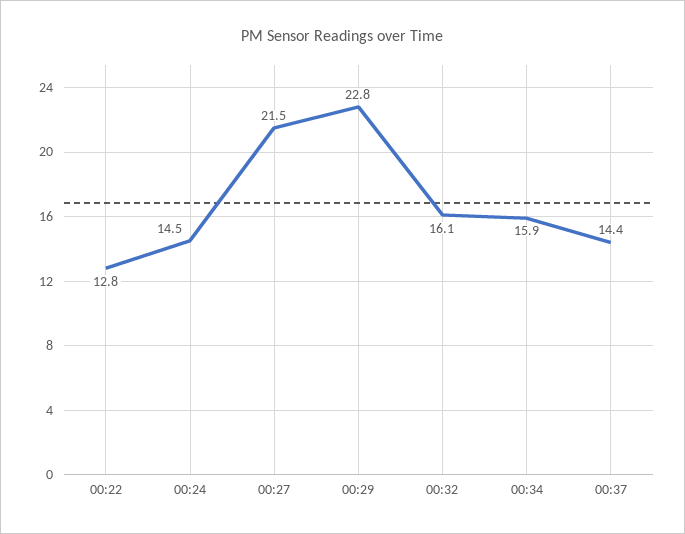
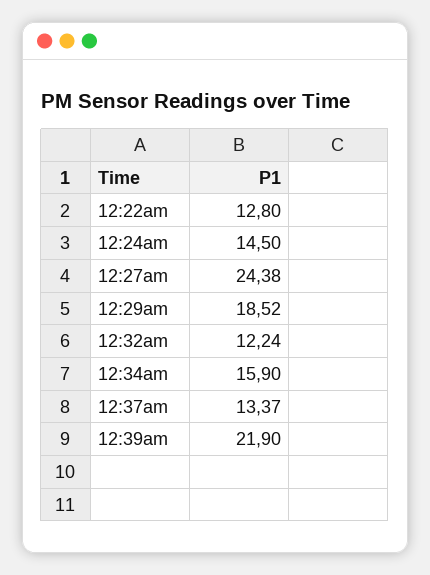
00:27: 21.5 -> 24.38
00:29: 22.8 -> 18.52
00:32: 16.1 -> 12.24
00:37: 14.4 -> 13.37
12:39am: none -> 21.9

